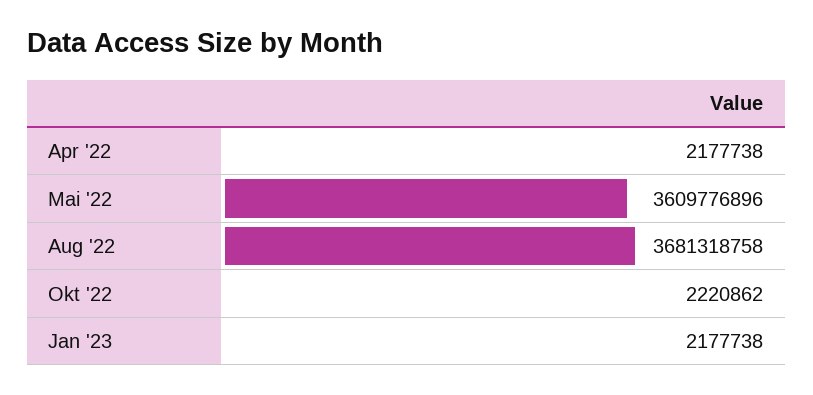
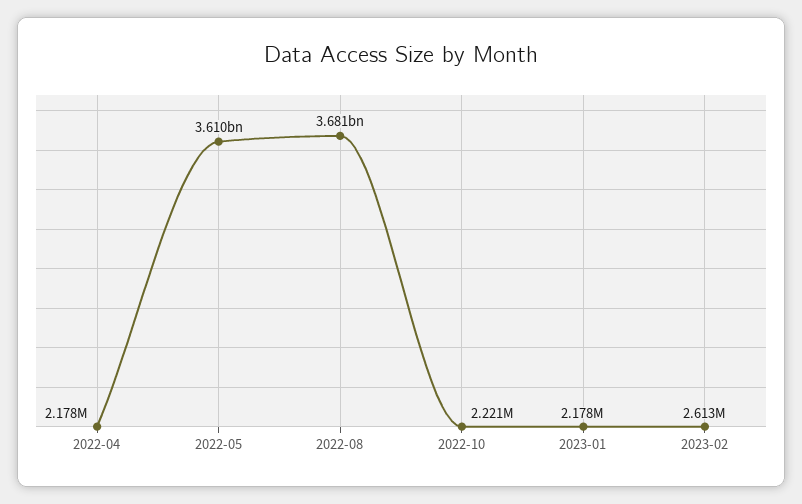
2023-02: none -> 2613000

